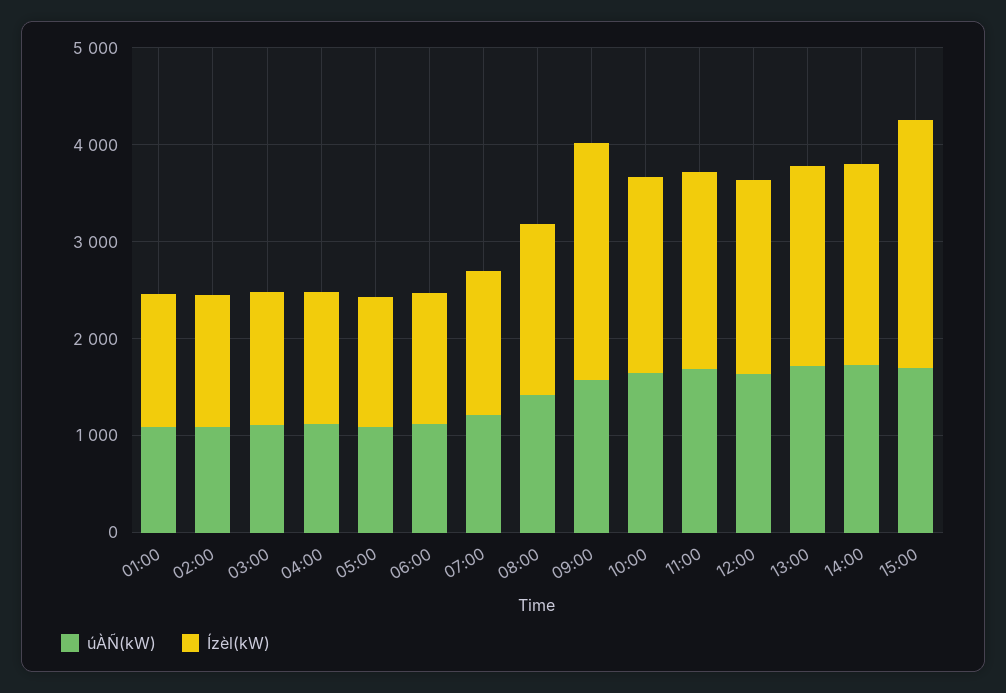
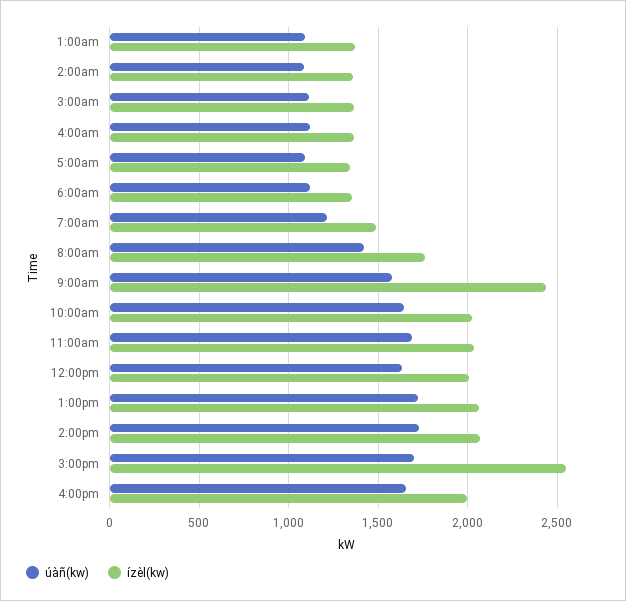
úÀÑ(kW), 4:00pm: none -> 1650
Ízèl(kW), 4:00pm: none -> 2000

